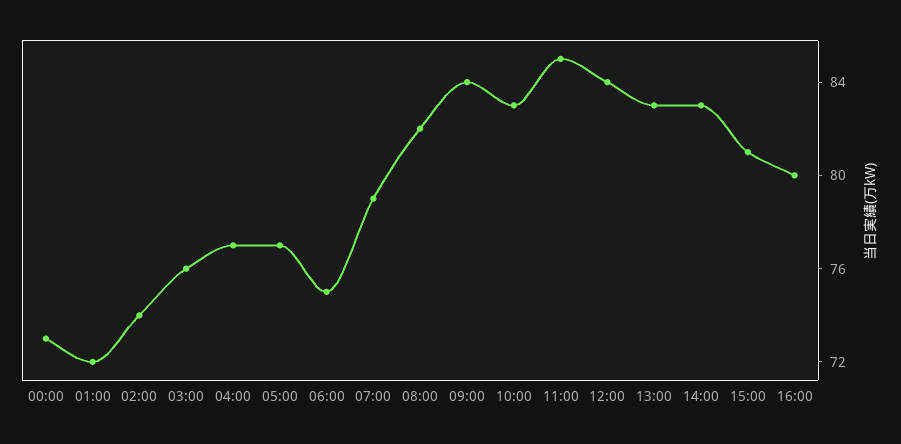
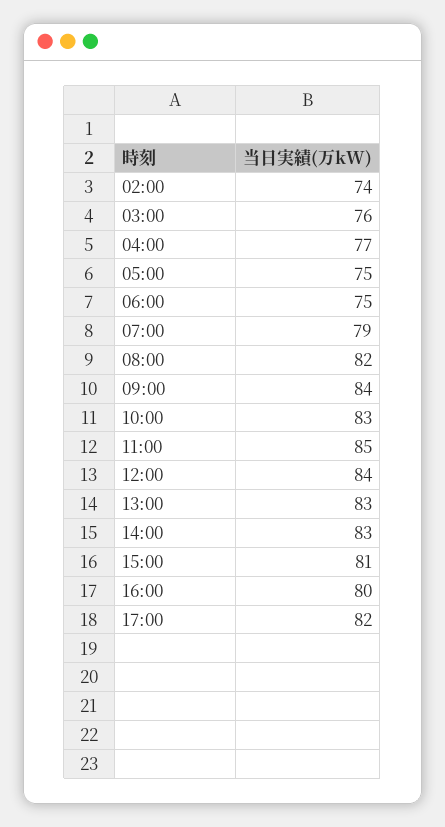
00:00: 73 -> none
01:00: 72 -> none
05:00: 77 -> 75
17:00: none -> 82

